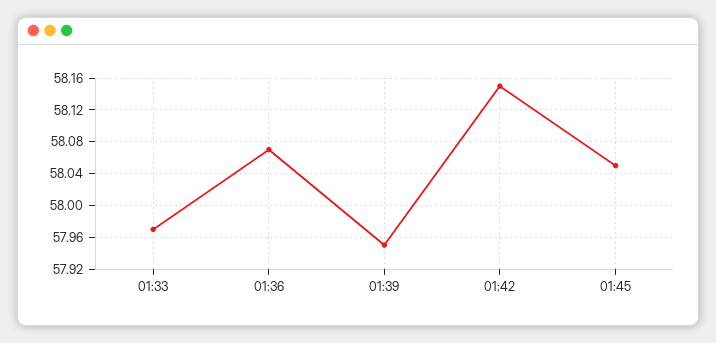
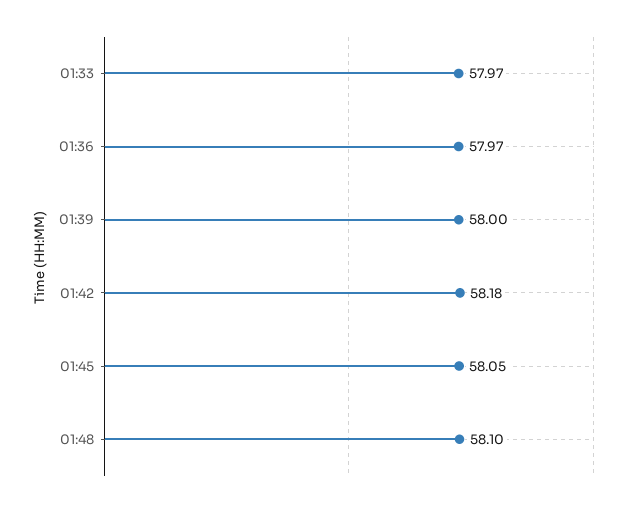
01:36: 58.07 -> 57.97
01:39: 57.95 -> 58
01:42: 58.15 -> 58.18
01:48: none -> 58.1

